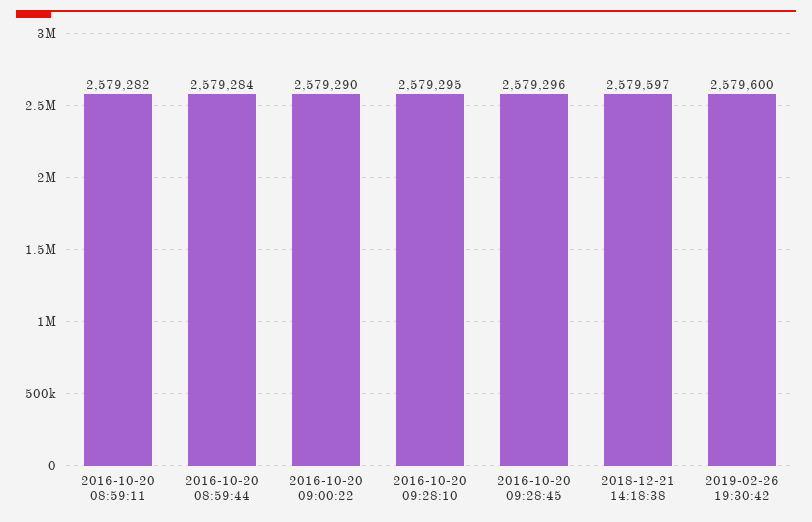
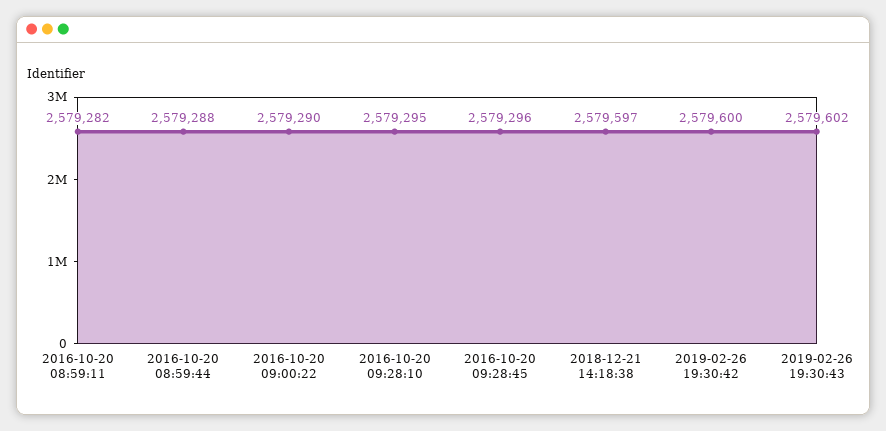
2016-10-20 08:59:44: 2579284 -> 2579288
2019-02-26 19:30:43: none -> 2579602

